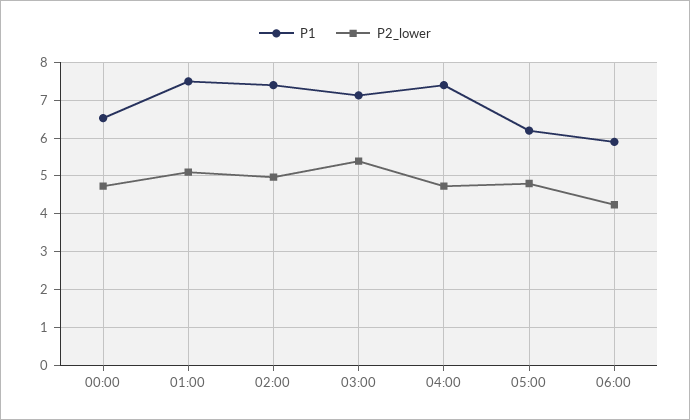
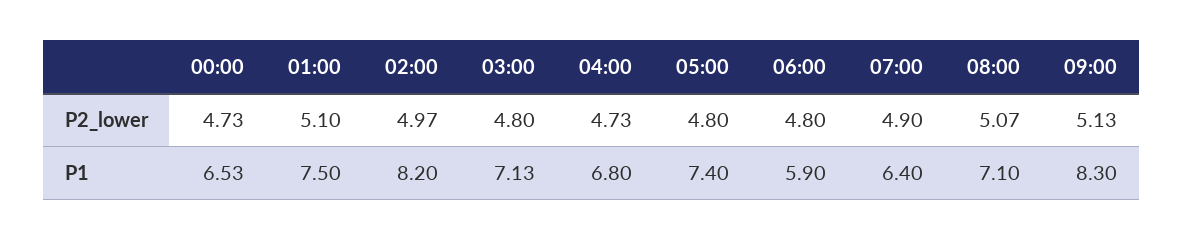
P1, 02:00: 7.4 -> 8.2
P2_lower, 03:00: 5.4 -> 4.8
P1, 04:00: 7.4 -> 6.8
P1, 05:00: 6.2 -> 7.4
P2_lower, 06:00: 4.2 -> 4.8
P2_lower, 07:00: none -> 4.9
P2_lower, 08:00: none -> 5.07
P2_lower, 09:00: none -> 5.13
P1, 07:00: none -> 6.4
P1, 08:00: none -> 7.1
P1, 09:00: none -> 8.3

